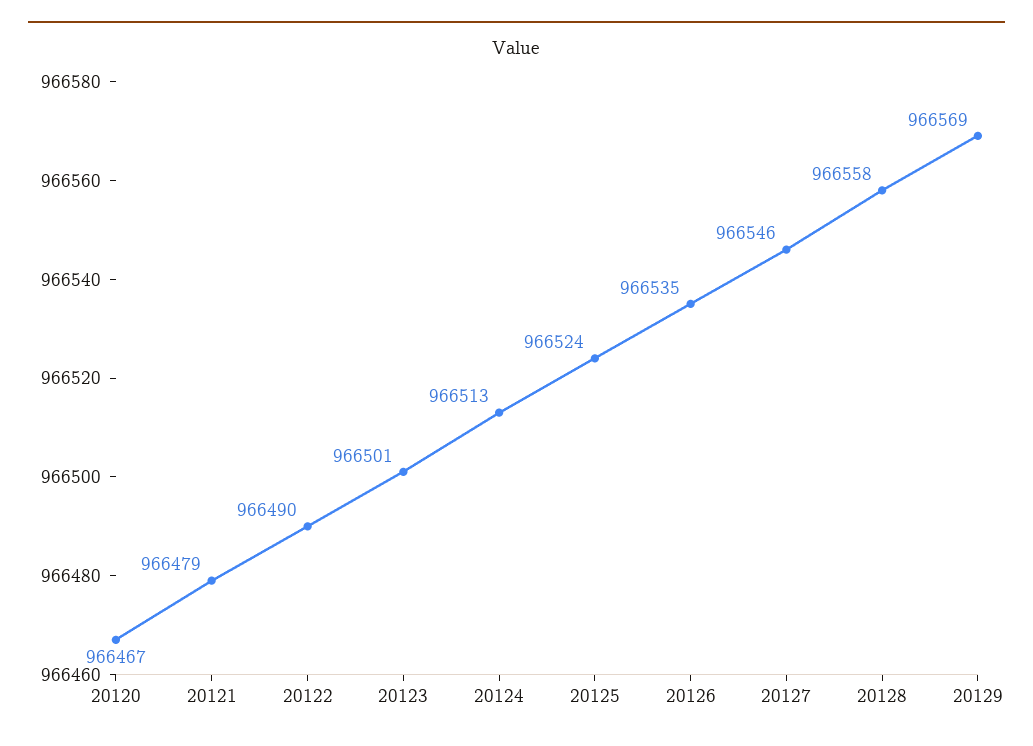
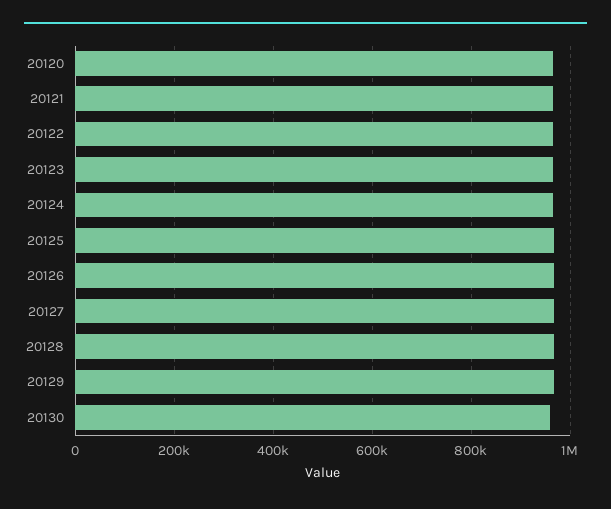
20130: none -> 960000

